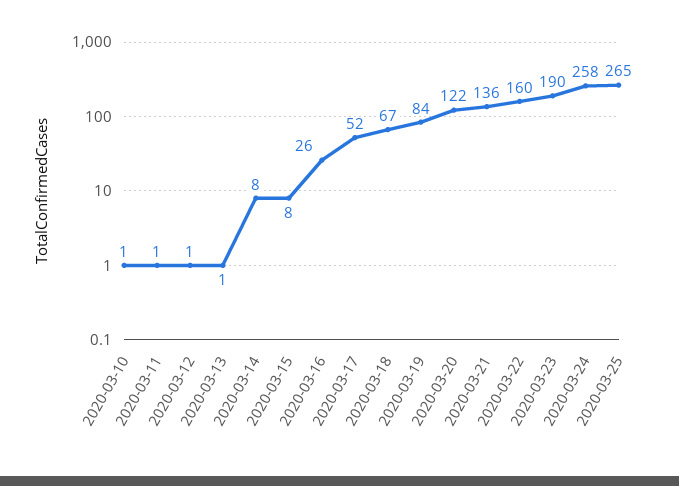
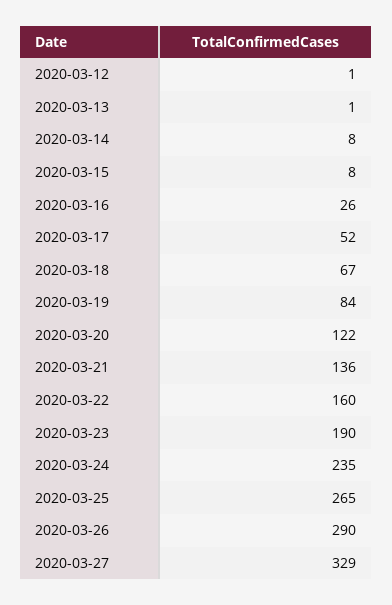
2020-03-10: 1 -> none
2020-03-11: 1 -> none
2020-03-24: 258 -> 235
2020-03-26: none -> 290
2020-03-27: none -> 329

